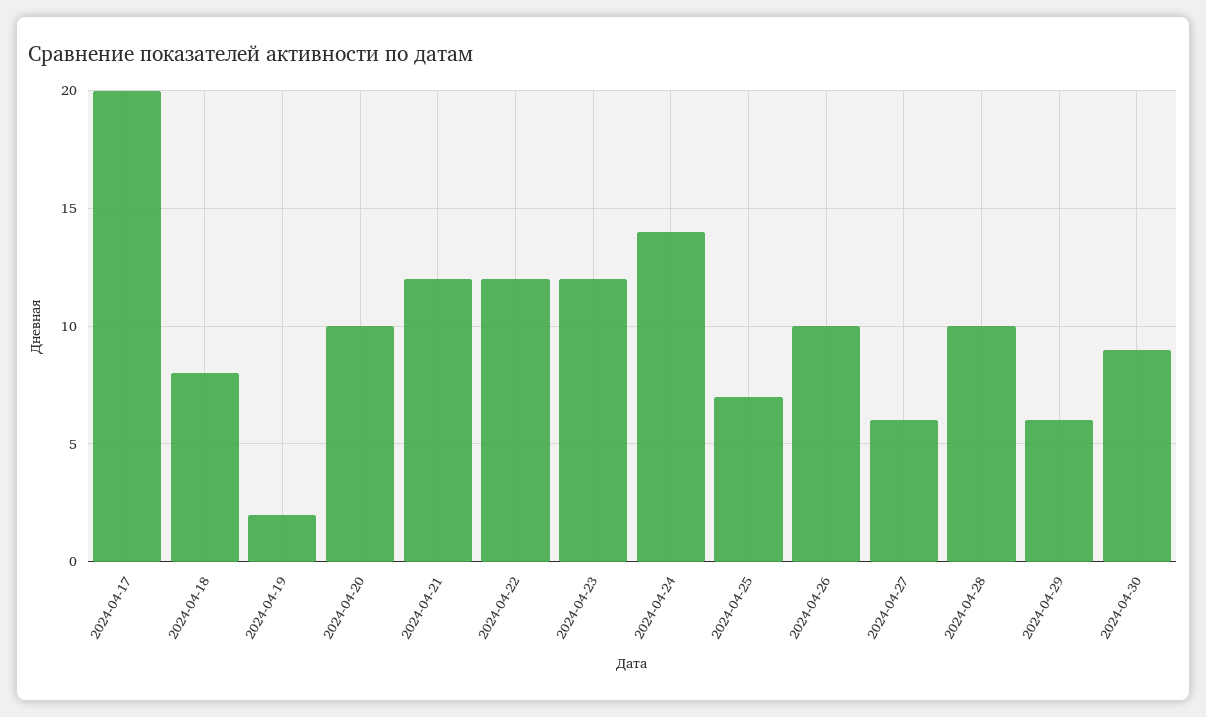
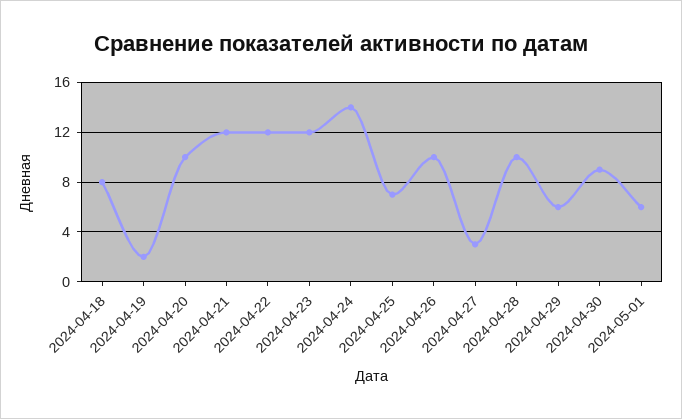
2024-04-17: 20 -> none
2024-04-27: 6 -> 3
2024-05-01: none -> 6

